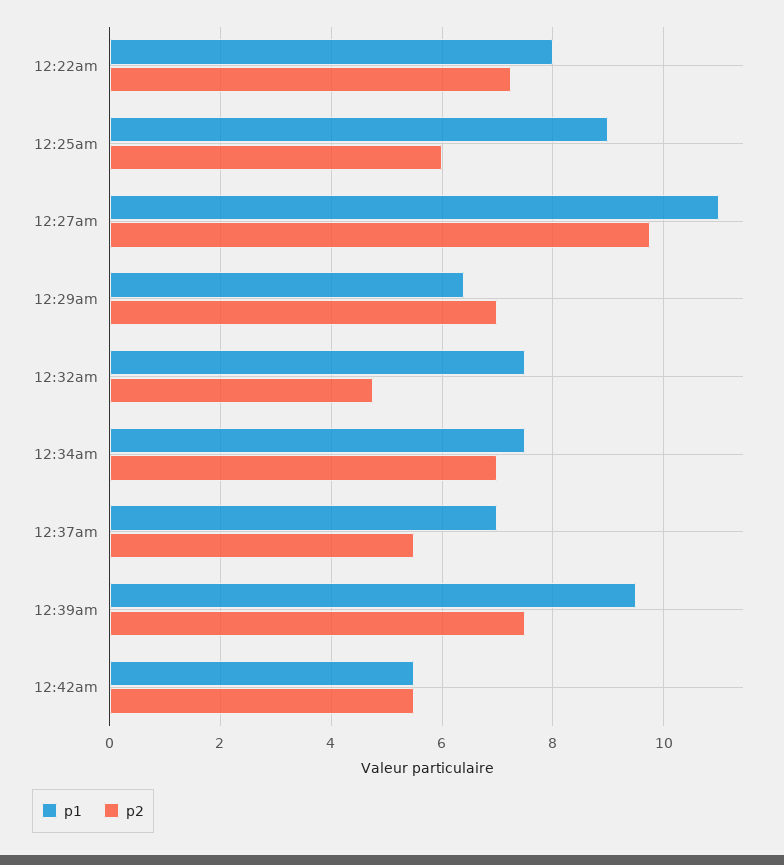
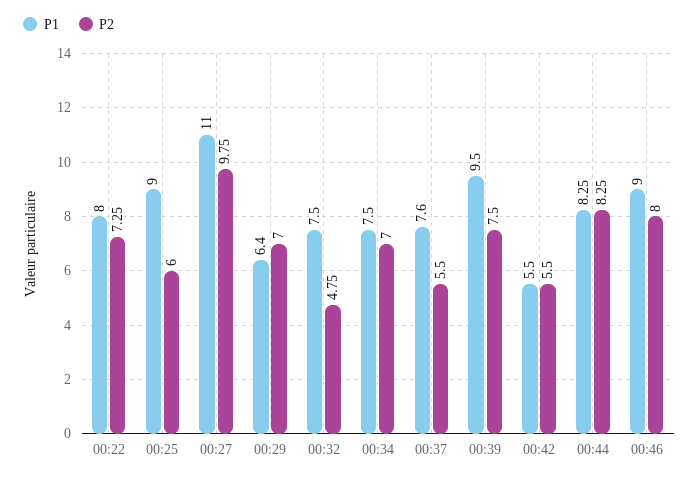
p1, 12:37am: 7 -> 7.6
p1, 00:44: none -> 8.25
p2, 00:44: none -> 8.25
p1, 00:46: none -> 9
p2, 00:46: none -> 8

